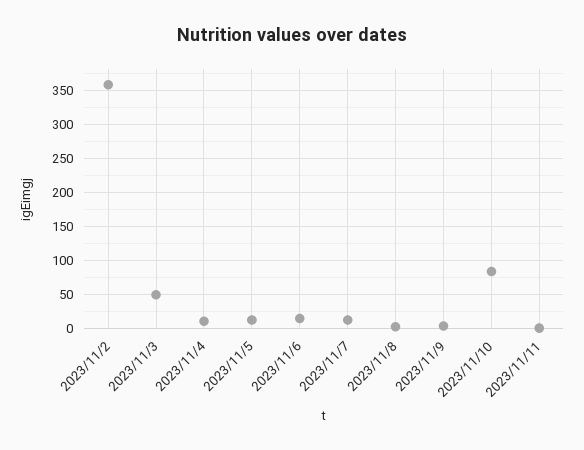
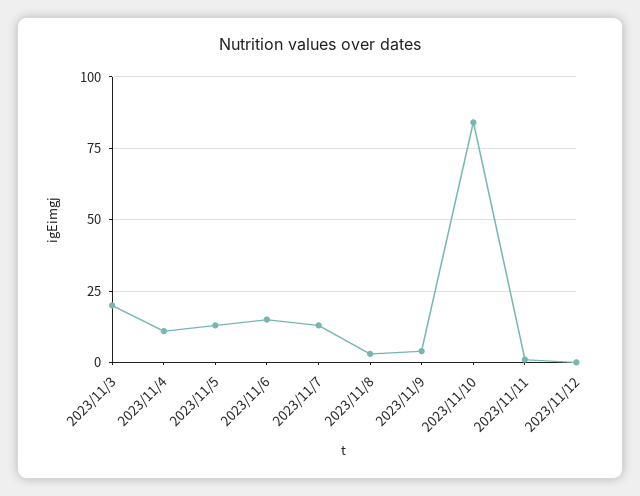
2023/11/2: 360 -> none
2023/11/3: 50 -> 20
2023/11/12: none -> 0

